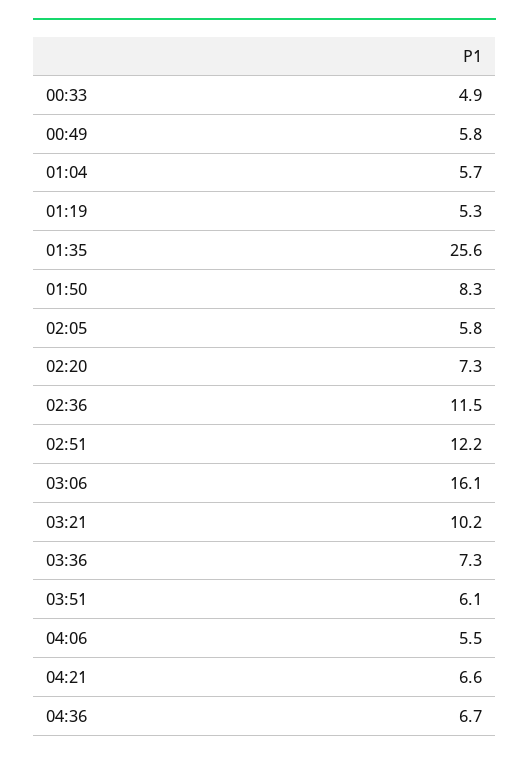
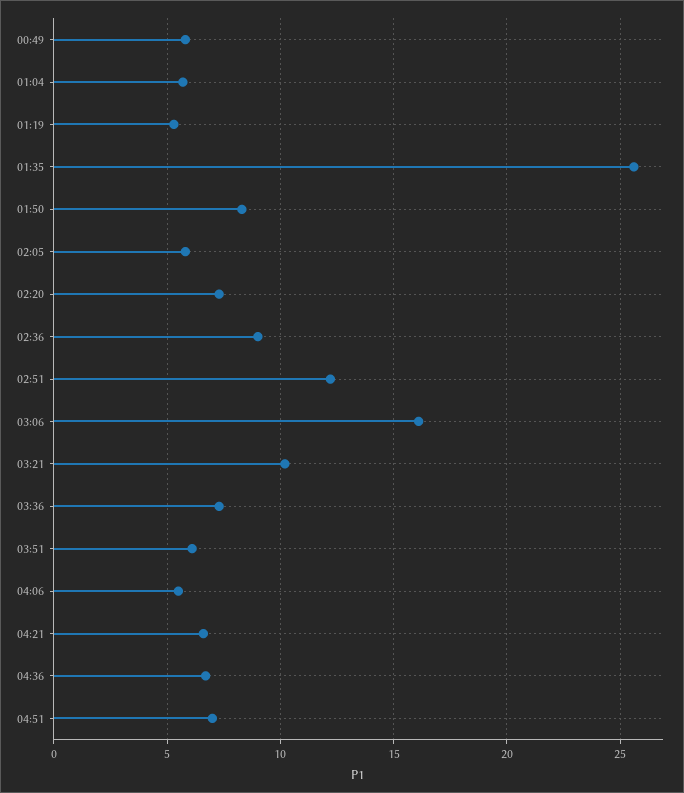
00:33: 4.9 -> none
02:36: 11.5 -> 9
04:51: none -> 7

